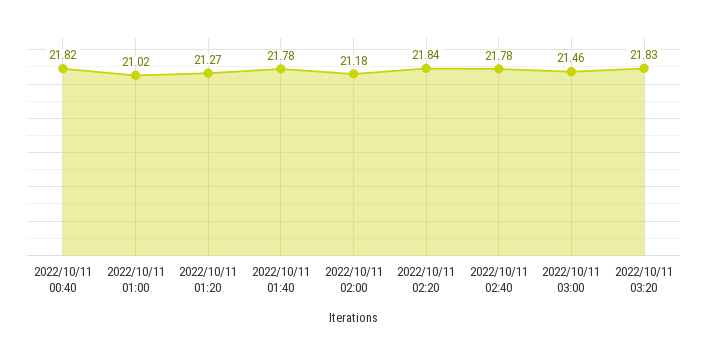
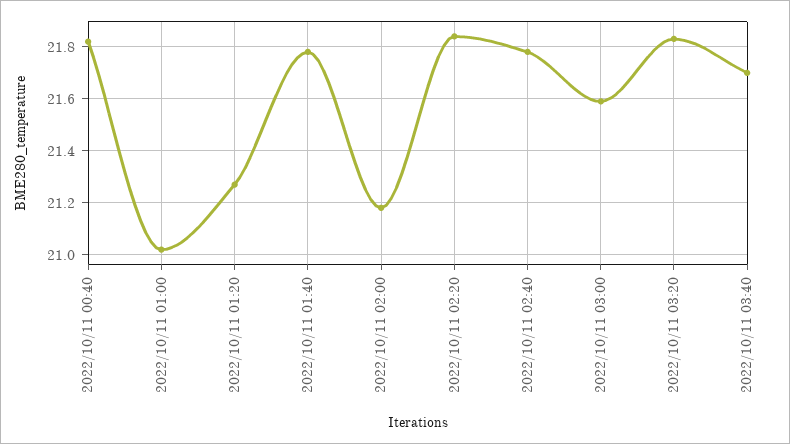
2022/10/11 03:00: 21.46 -> 21.6
2022/10/11 03:40: none -> 21.7

